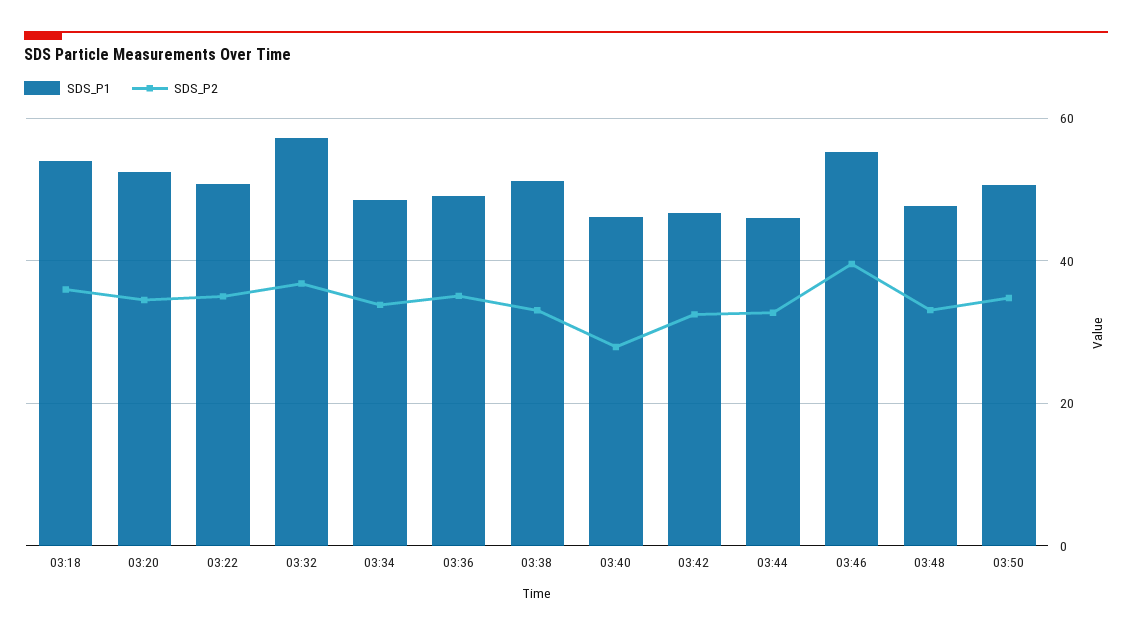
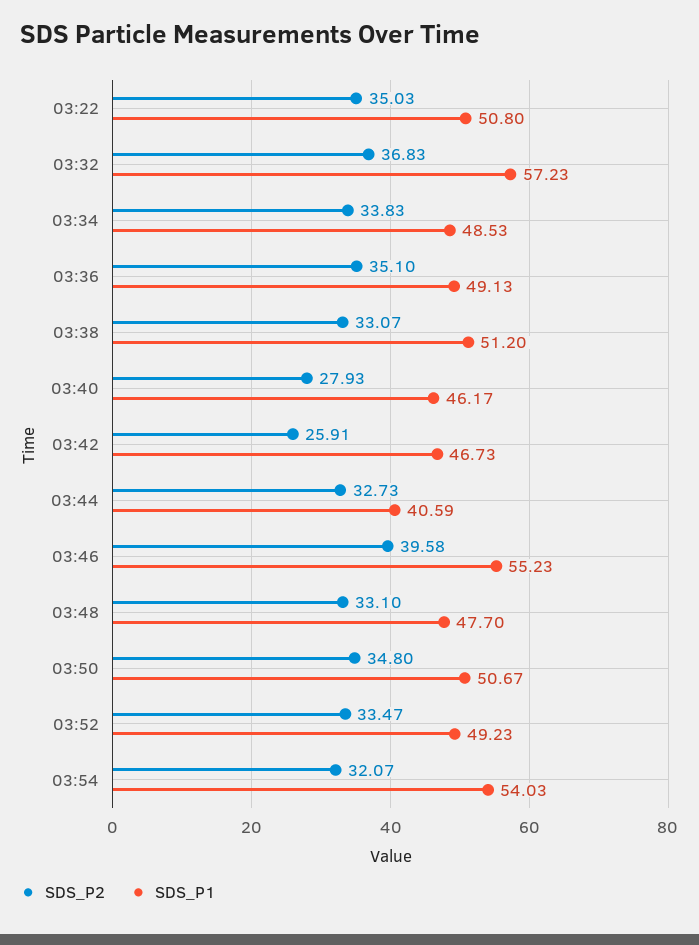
SDS_P1, 03:18: 54 -> none
SDS_P2, 03:18: 36 -> none
SDS_P1, 03:20: 52 -> none
SDS_P2, 03:20: 34 -> none
SDS_P2, 03:42: 32 -> 25.91
SDS_P1, 03:44: 46 -> 40.59
SDS_P2, 03:52: none -> 33.47
SDS_P1, 03:52: none -> 49.23
SDS_P2, 03:54: none -> 32.07
SDS_P1, 03:54: none -> 54.03

